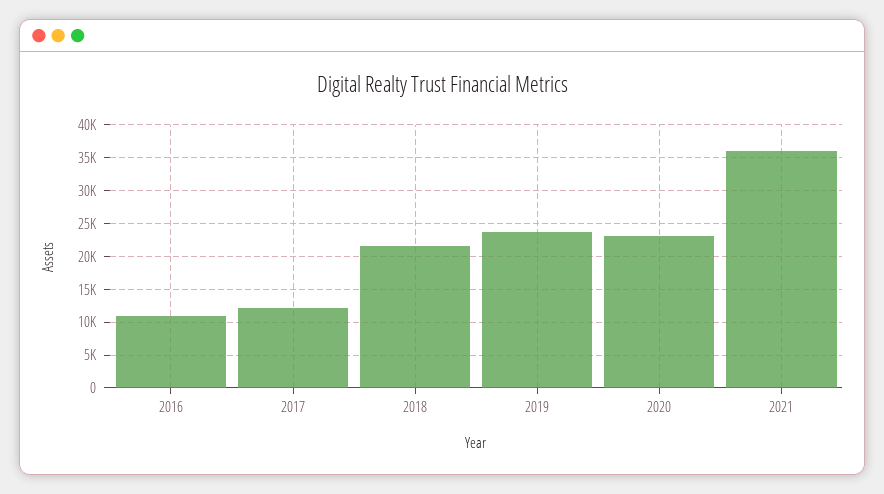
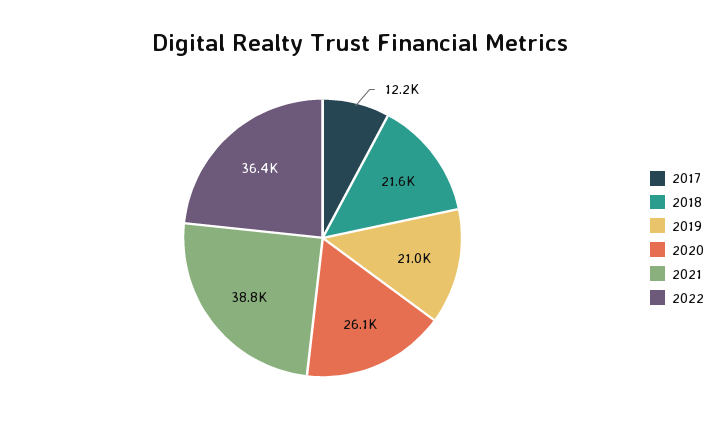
2016: 11000 -> none
2019: 24000 -> 21000
2020: 23000 -> 26100
2021: 36000 -> 38800
2022: none -> 36400

